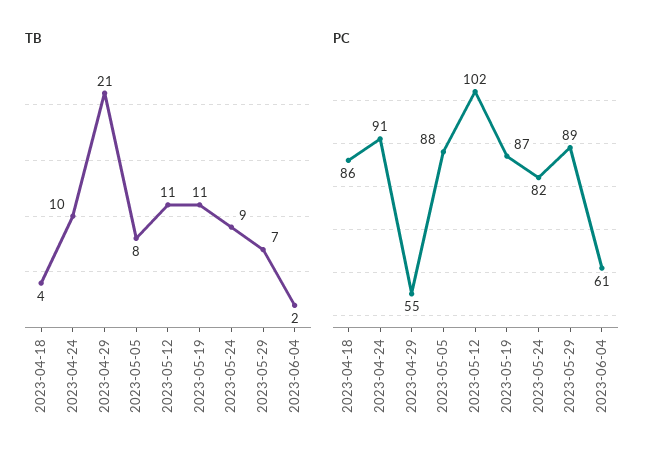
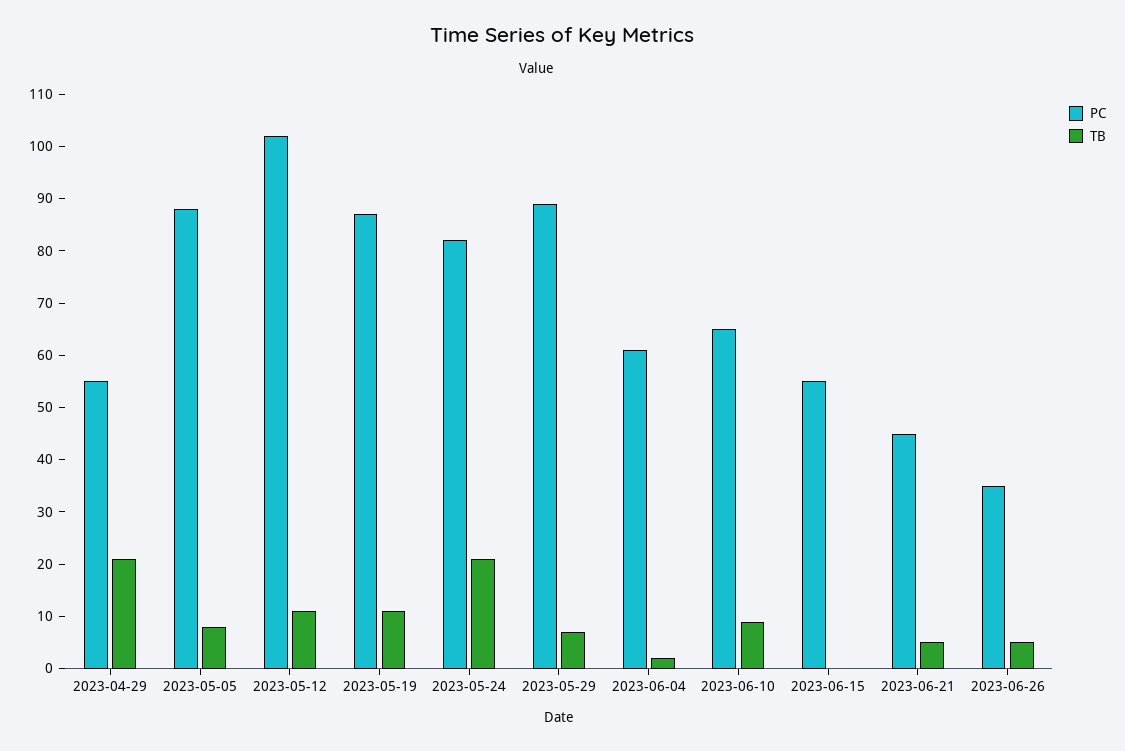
TB, 2023-04-18: 4 -> none
TB, 2023-04-24: 10 -> none
TB, 2023-05-24: 9 -> 20
PC, 2023-04-18: 86 -> none
PC, 2023-04-24: 91 -> none
PC, 2023-06-10: none -> 65
TB, 2023-06-10: none -> 10
PC, 2023-06-15: none -> 55
TB, 2023-06-15: none -> 0
PC, 2023-06-21: none -> 45
TB, 2023-06-21: none -> 5
PC, 2023-06-26: none -> 35
TB, 2023-06-26: none -> 5

